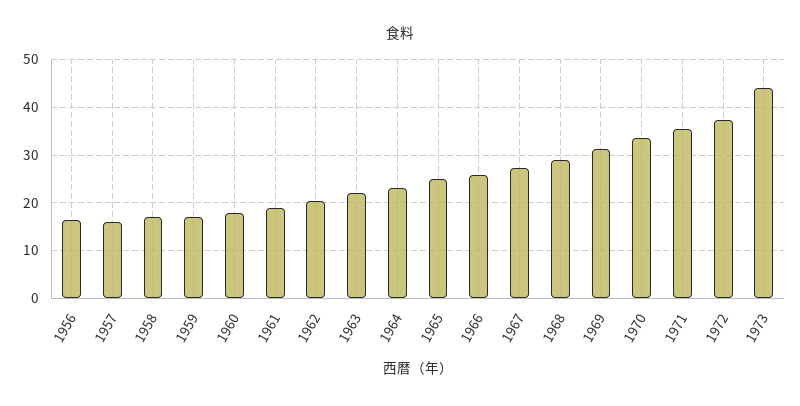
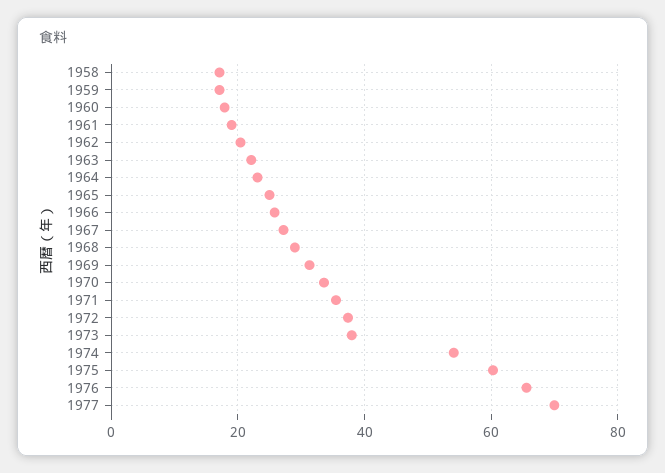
1956: 16 -> none
1957: 16 -> none
1973: 44 -> 38
1974: none -> 54
1975: none -> 60
1976: none -> 66
1977: none -> 70

